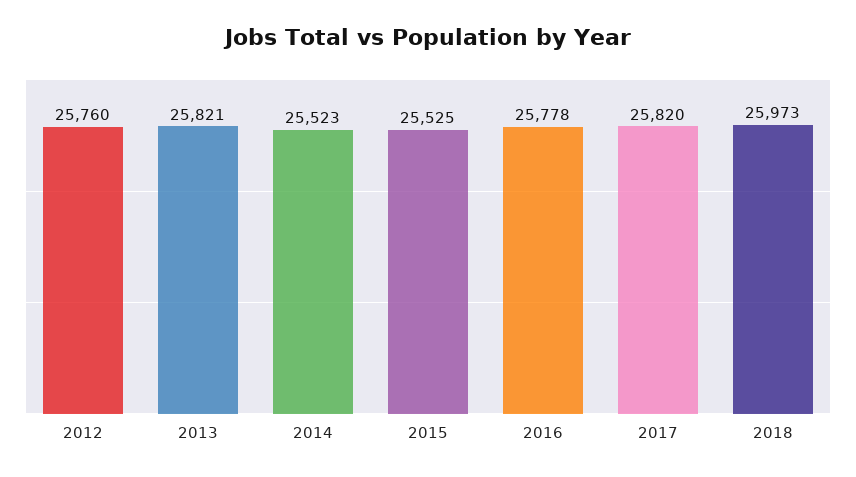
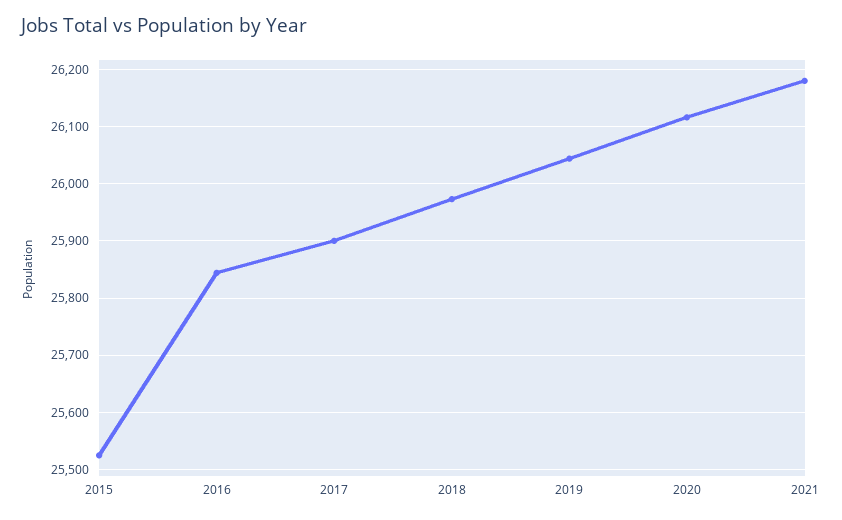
2012: 25760 -> none
2013: 25821 -> none
2014: 25523 -> none
2016: 25778 -> 25840
2017: 25820 -> 25900
2019: none -> 26040
2020: none -> 26120
2021: none -> 26180

